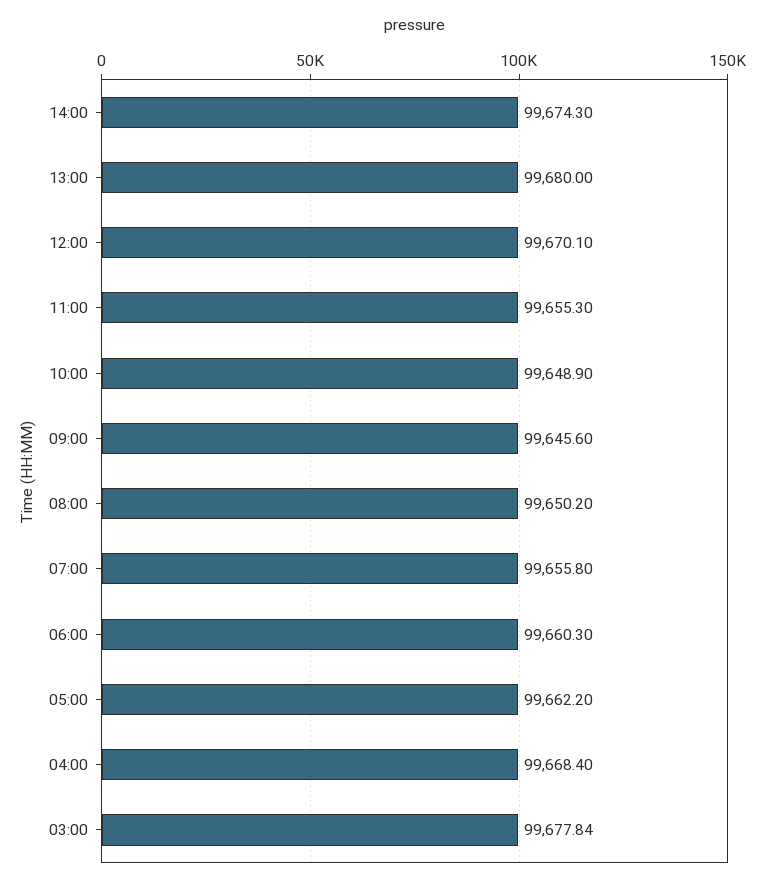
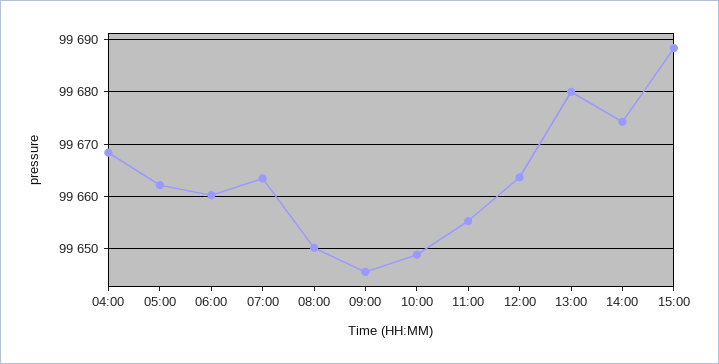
12:00: 99670.1 -> 99664
07:00: 99655.8 -> 99664
03:00: 99677.84 -> none
15:00: none -> 99688

